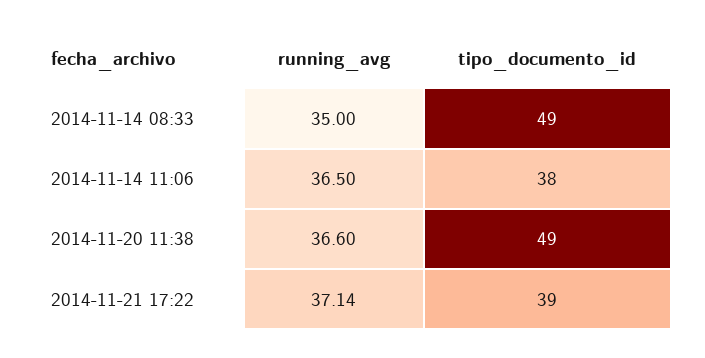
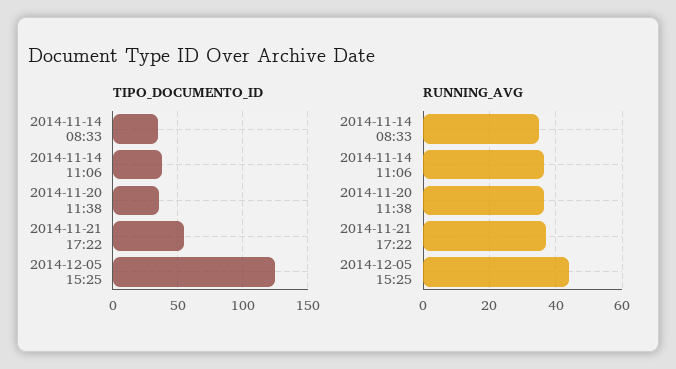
tipo_documento_id, 2014-11-14 08:33: 49 -> 35
tipo_documento_id, 2014-11-20 11:38: 49 -> 35
tipo_documento_id, 2014-11-21 17:22: 39 -> 55
tipo_documento_id, 2014-12-05 15:25: none -> 125
running_avg, 2014-12-05 15:25: none -> 44

